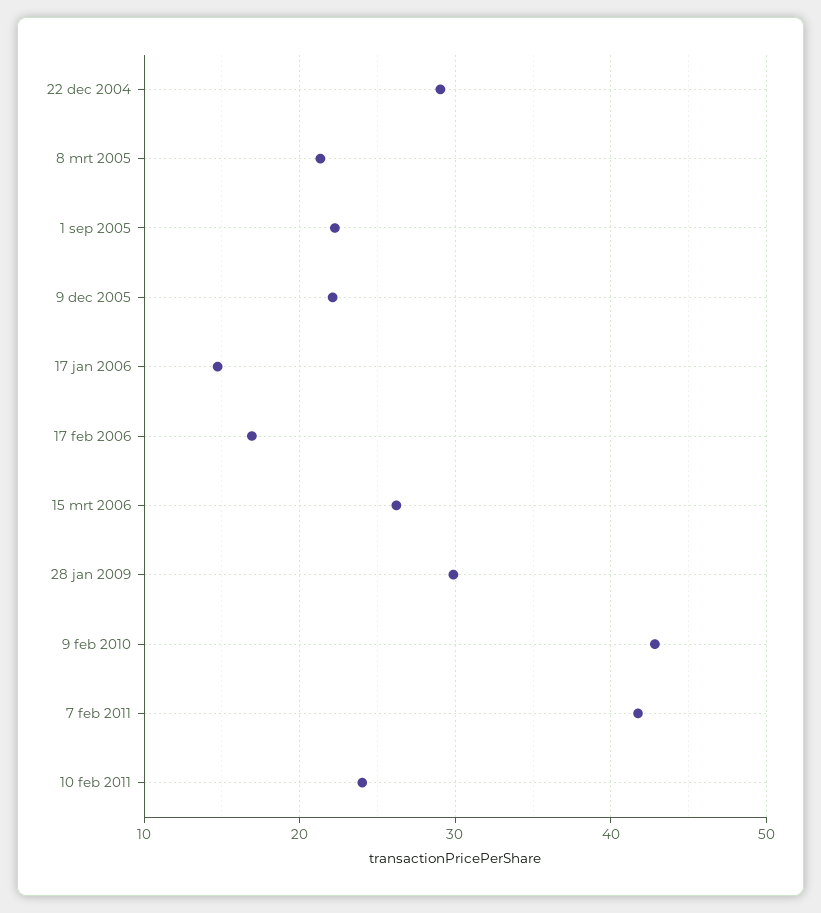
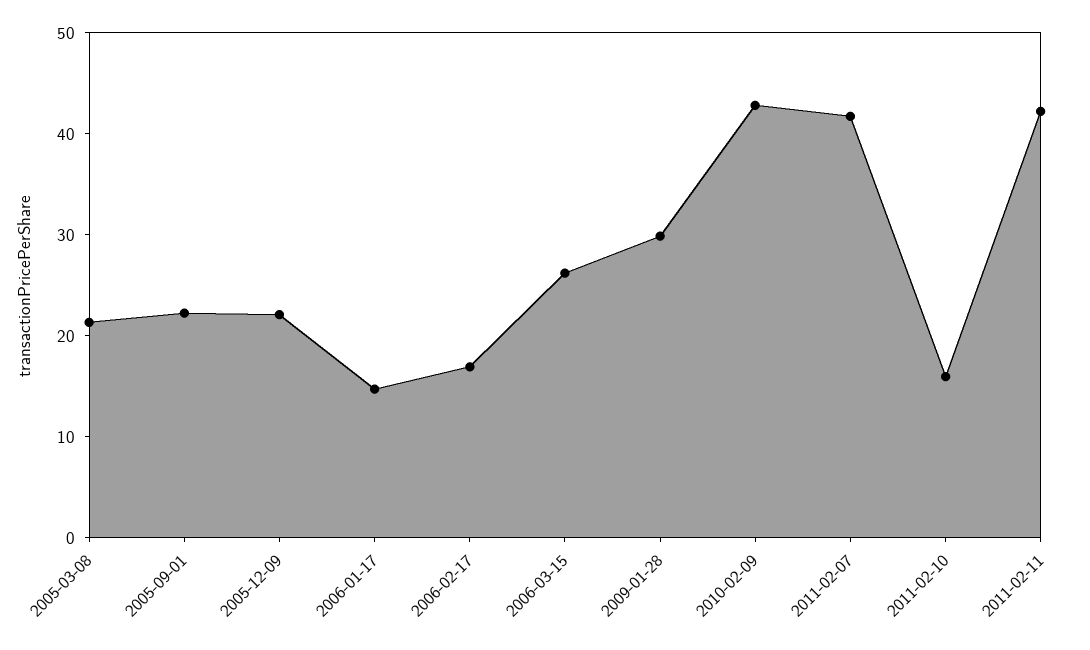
22 dec 2004: 29 -> none
10 feb 2011: 24 -> 16
2011-02-11: none -> 42

